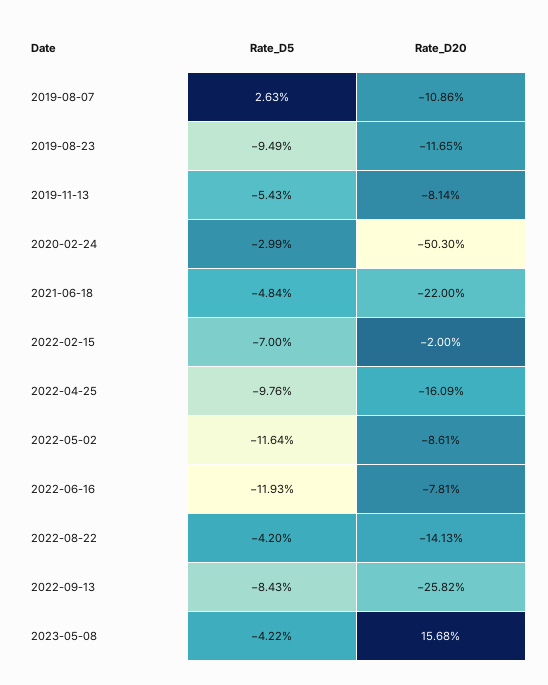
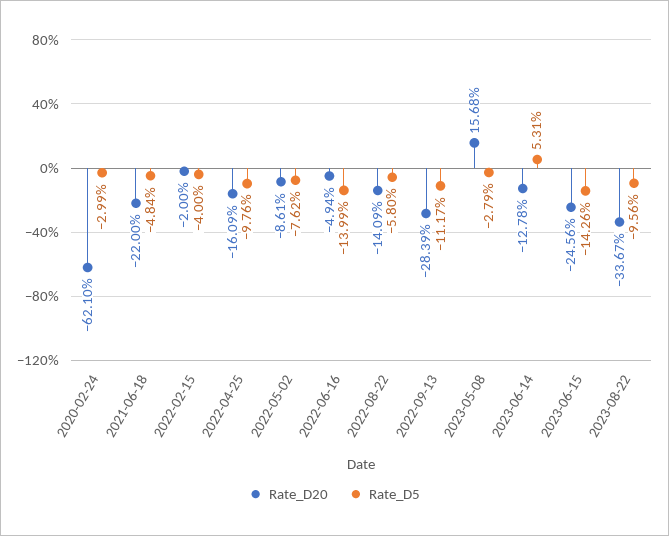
Rate_D5, 2019-08-07: 2.63 -> none
Rate_D20, 2019-08-07: -10.86 -> none
Rate_D5, 2019-08-23: -9.49 -> none
Rate_D20, 2019-08-23: -11.65 -> none
Rate_D5, 2019-11-13: -5.43 -> none
Rate_D20, 2019-11-13: -8.14 -> none
Rate_D20, 2020-02-24: -50.3 -> -62.1
Rate_D5, 2022-02-15: -7 -> -4
Rate_D5, 2022-05-02: -11.64 -> -7.62
Rate_D5, 2022-06-16: -11.93 -> -13.99
Rate_D20, 2022-06-16: -7.81 -> -4.94
Rate_D5, 2022-08-22: -4.2 -> -5.8
Rate_D20, 2022-08-22: -14.13 -> -14.09
Rate_D5, 2022-09-13: -8.43 -> -11.17
Rate_D20, 2022-09-13: -25.82 -> -28.39
Rate_D5, 2023-05-08: -4.22 -> -2.79
Rate_D20, 2023-06-14: none -> -12.78
Rate_D5, 2023-06-14: none -> 5.31
Rate_D20, 2023-06-15: none -> -24.56
Rate_D5, 2023-06-15: none -> -14.26
Rate_D20, 2023-08-22: none -> -33.67
Rate_D5, 2023-08-22: none -> -9.56

